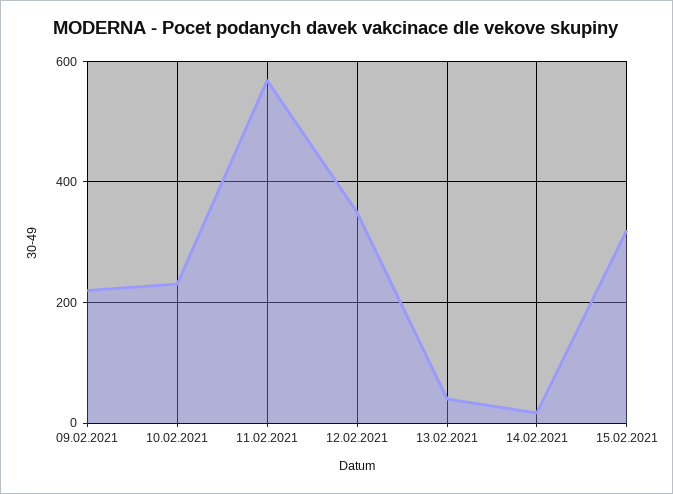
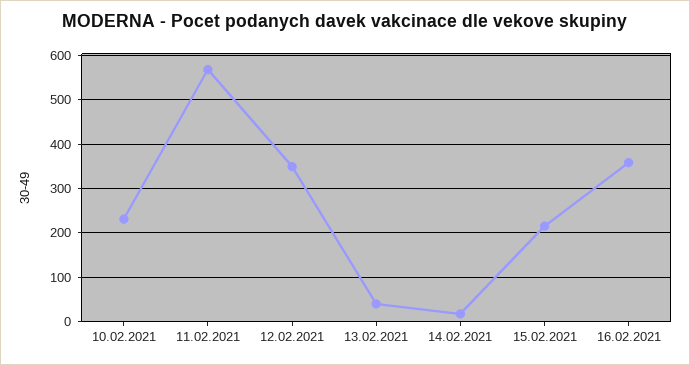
09.02.2021: 220 -> none
15.02.2021: 320 -> 220
16.02.2021: none -> 360

